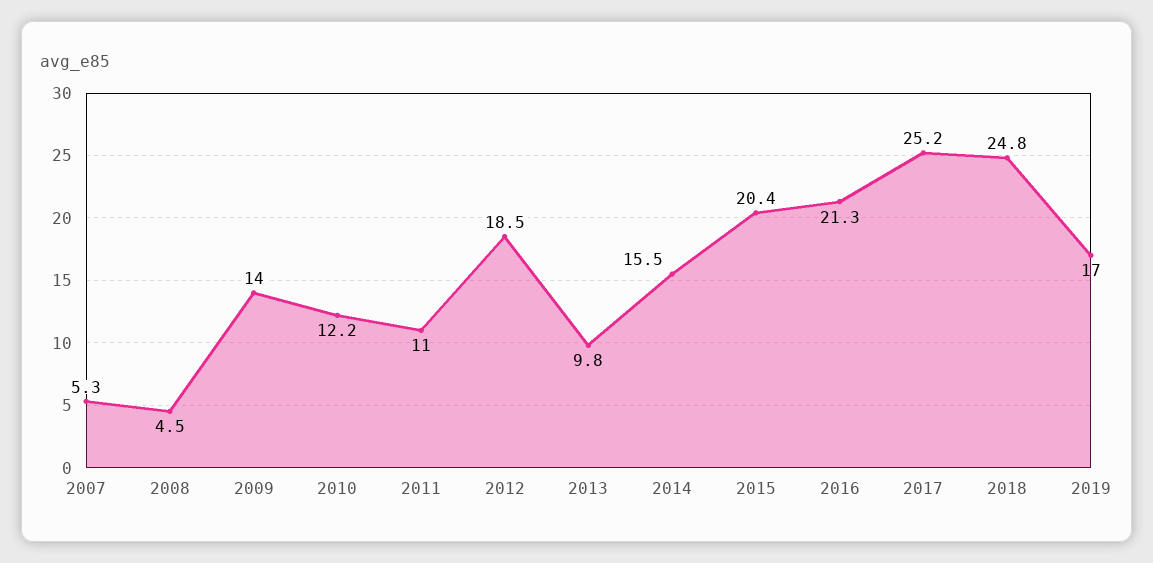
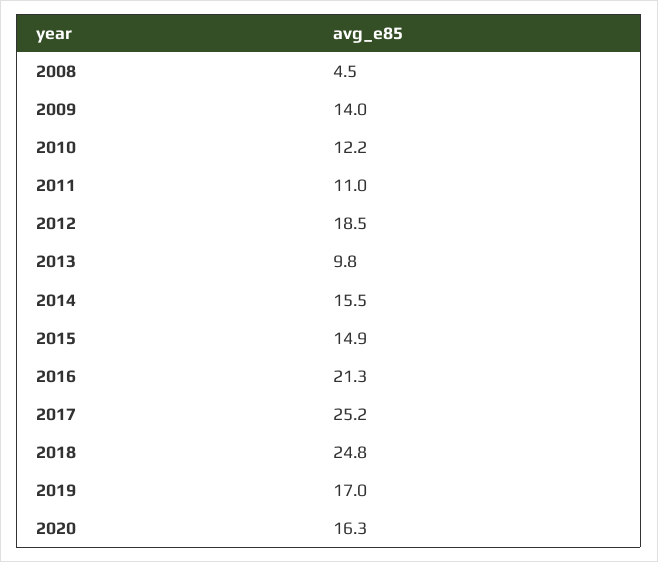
2007: 5.3 -> none
2015: 20.4 -> 14.9
2020: none -> 16.3

